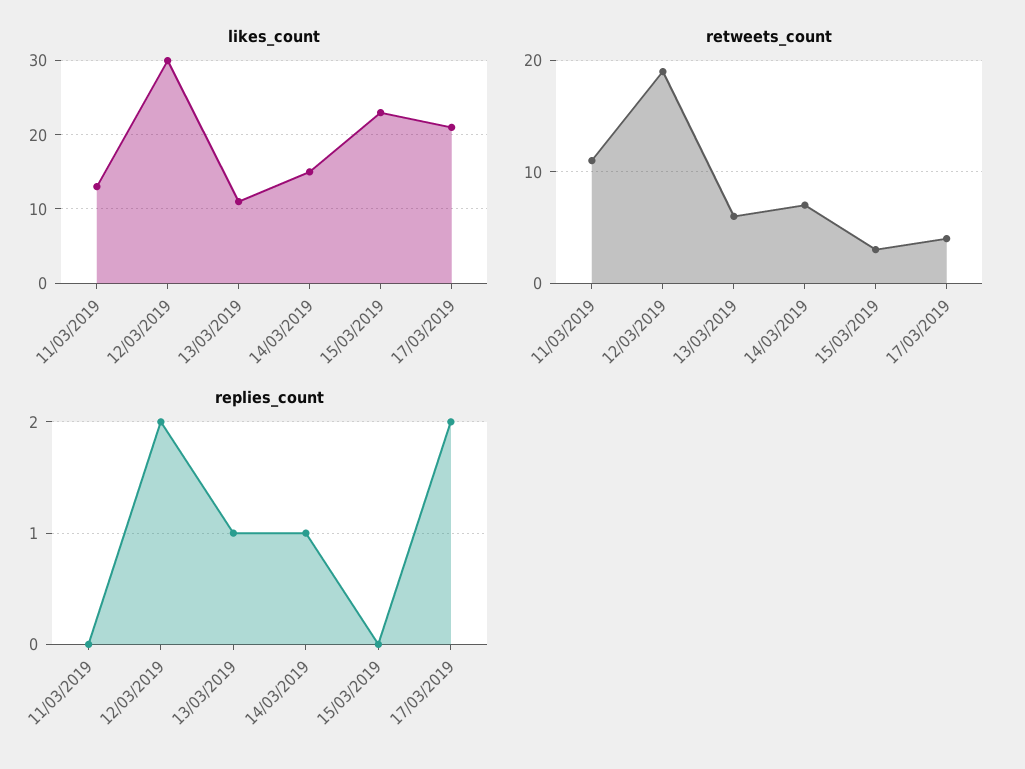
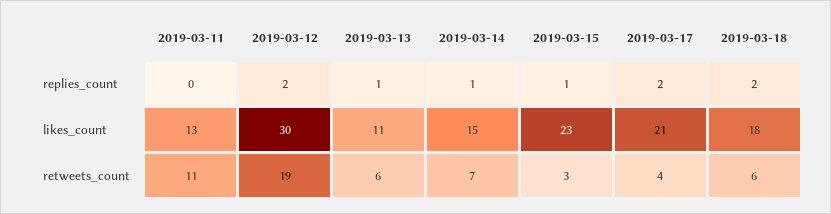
replies_count, 15/03/2019: 0 -> 1
replies_count, 2019-03-18: none -> 2
likes_count, 2019-03-18: none -> 18
retweets_count, 2019-03-18: none -> 6

